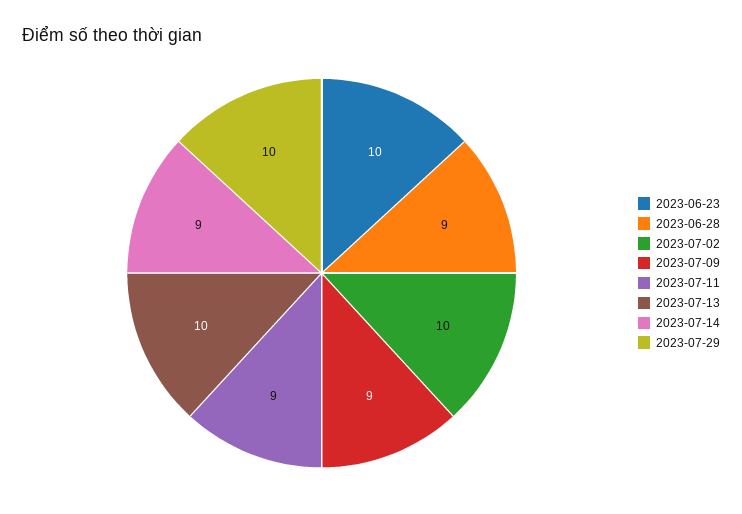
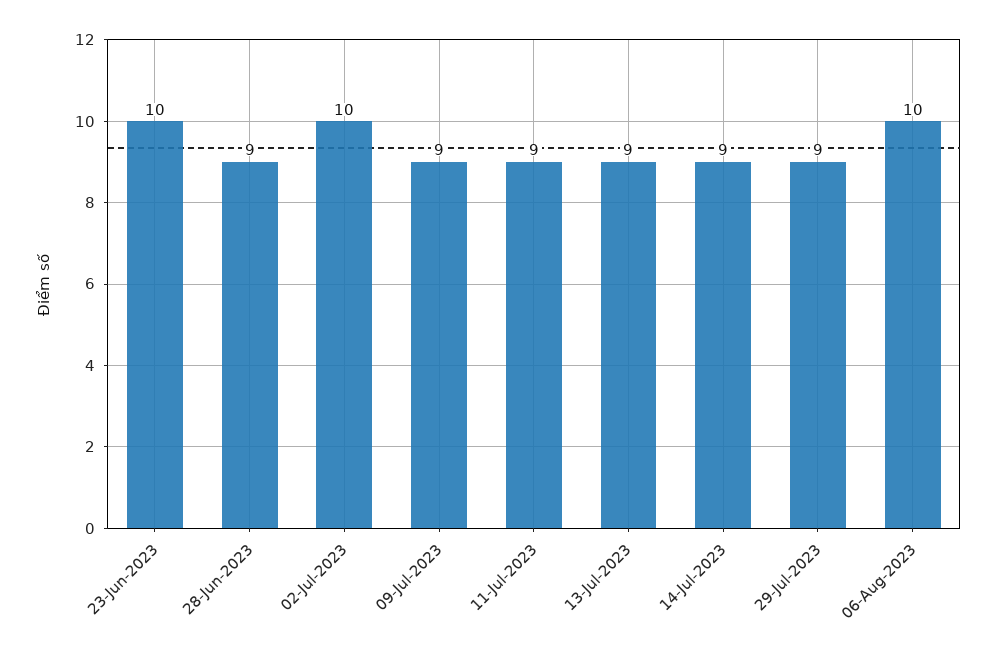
2023-07-13: 10 -> 9
2023-07-29: 10 -> 9
06-Aug-2023: none -> 10

